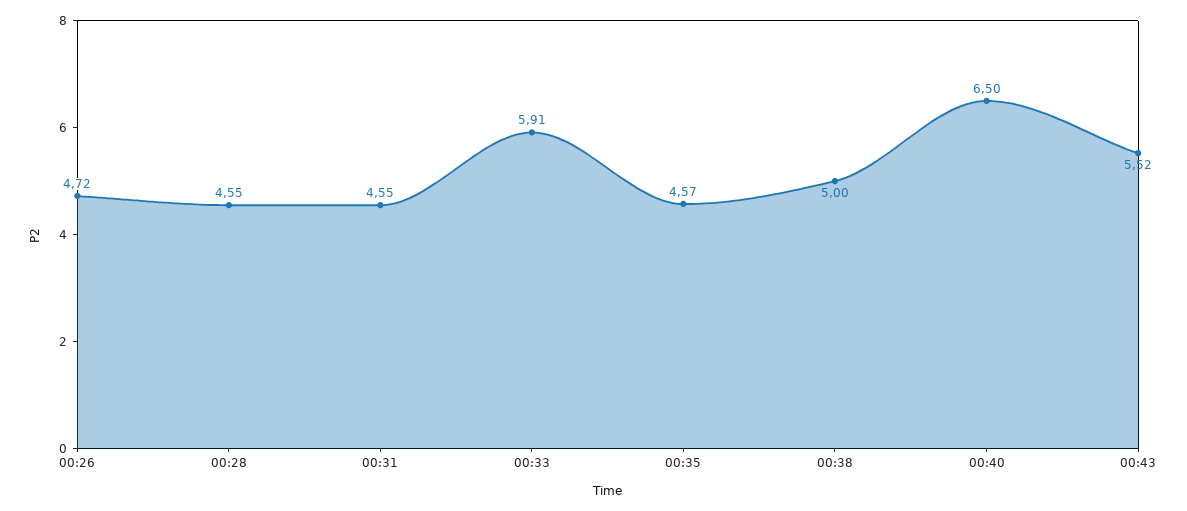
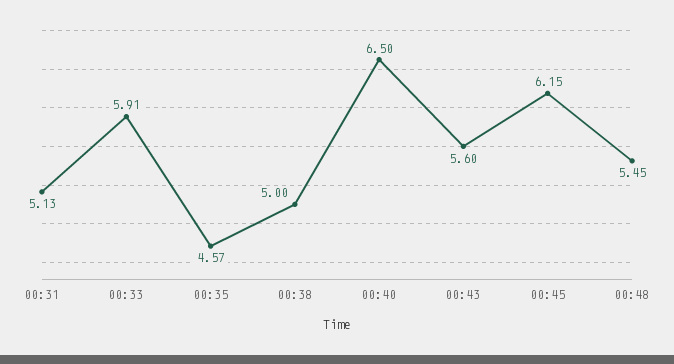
00:26: 4.72 -> none
00:28: 4.55 -> none
00:31: 4.55 -> 5.13
00:43: 5.52 -> 5.6
00:45: none -> 6.15
00:48: none -> 5.45

